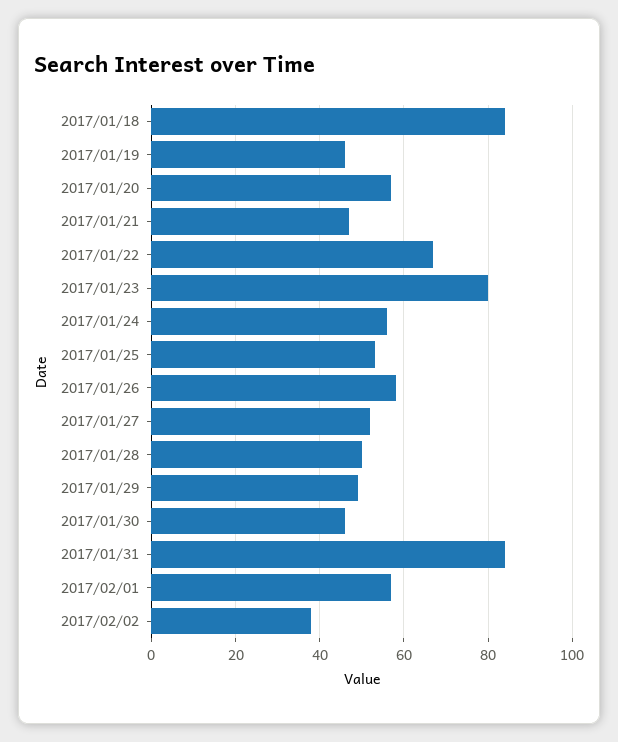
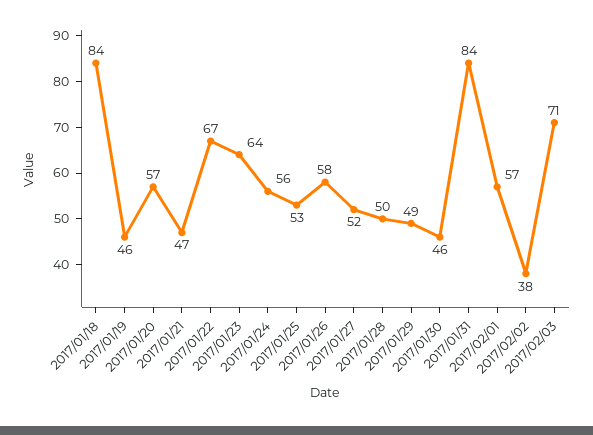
2017/01/23: 80 -> 64
2017/02/03: none -> 71

